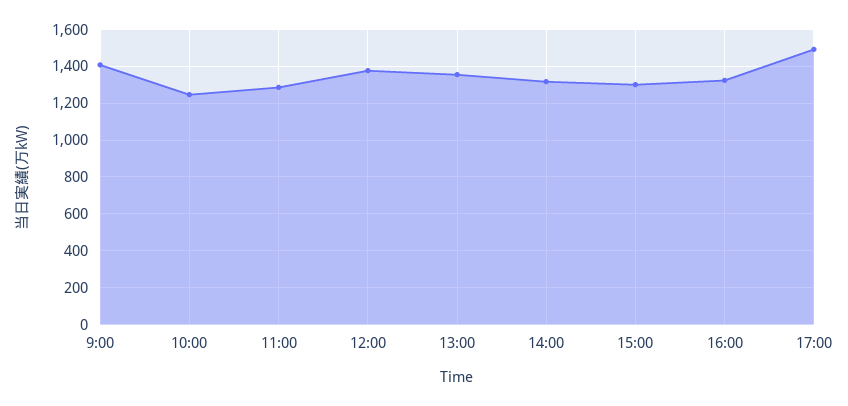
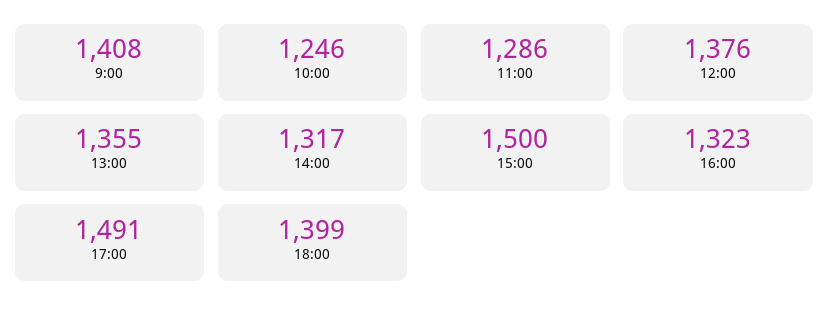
15:00: 1300 -> 1500
18:00: none -> 1399

